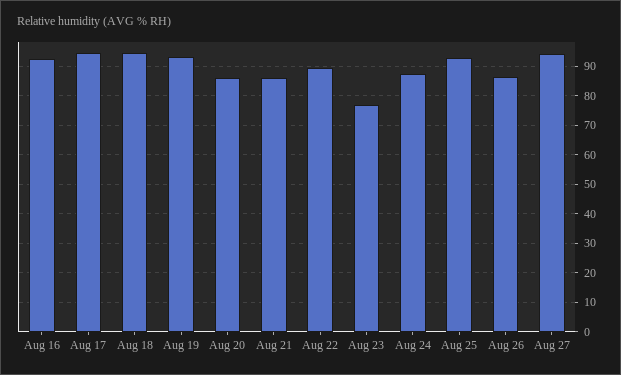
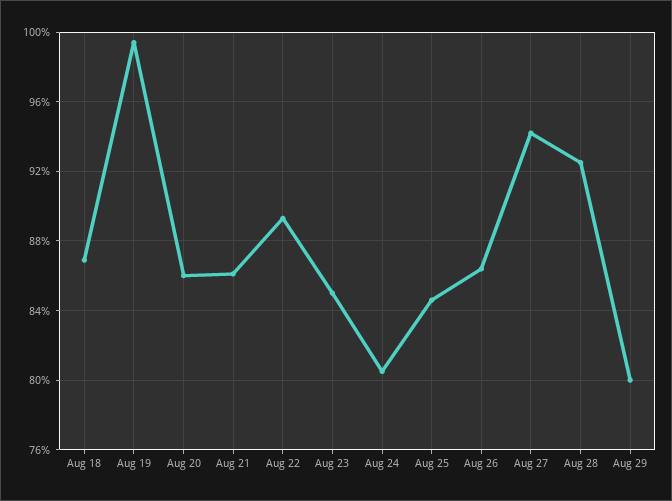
Aug 16: 92.5 -> none
Aug 17: 95 -> none
Aug 18: 95 -> 87
Aug 19: 92.5 -> 99.5
Aug 23: 77.5 -> 85
Aug 24: 87.5 -> 80.5
Aug 25: 92.5 -> 84.5
Aug 28: none -> 92.5
Aug 29: none -> 80

